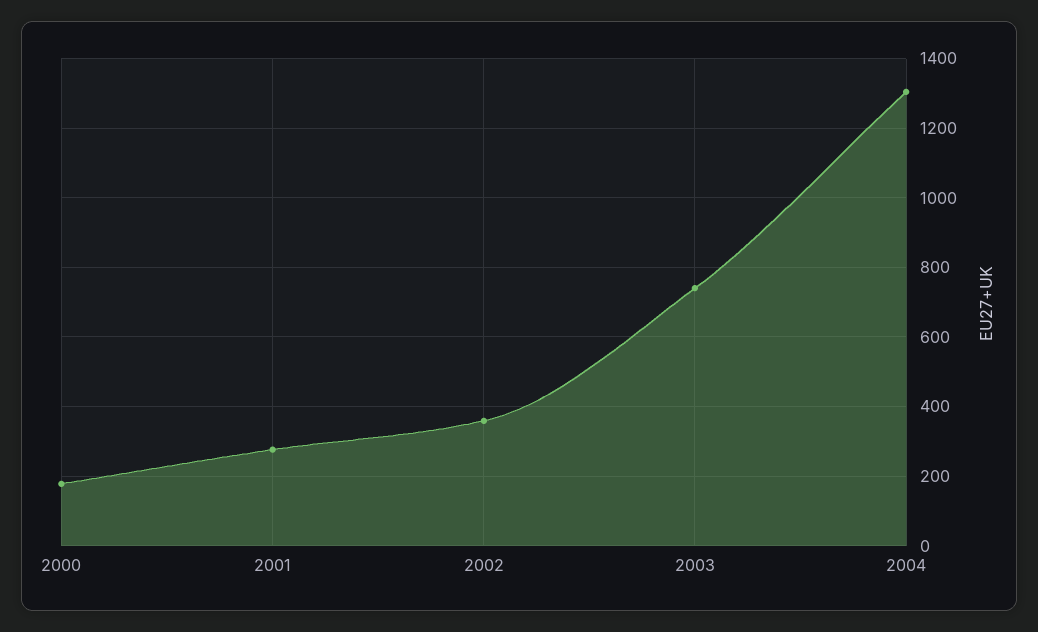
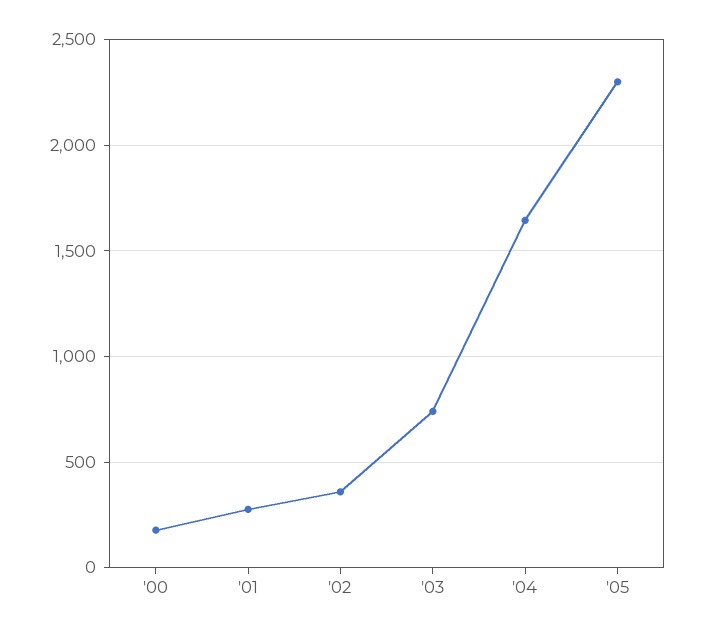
2004: 1300 -> 1650
'05: none -> 2300

